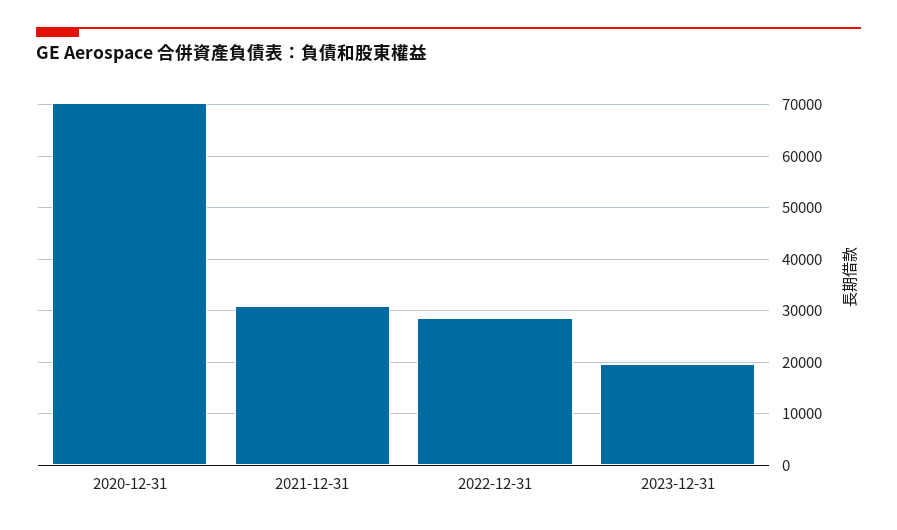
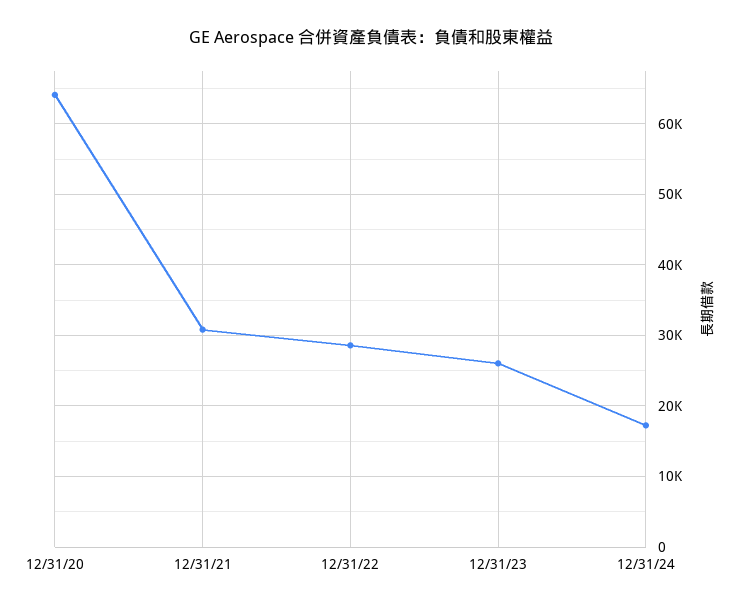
2020-12-31: 70000 -> 64000
2023-12-31: 20000 -> 26000
12/31/24: none -> 17000

